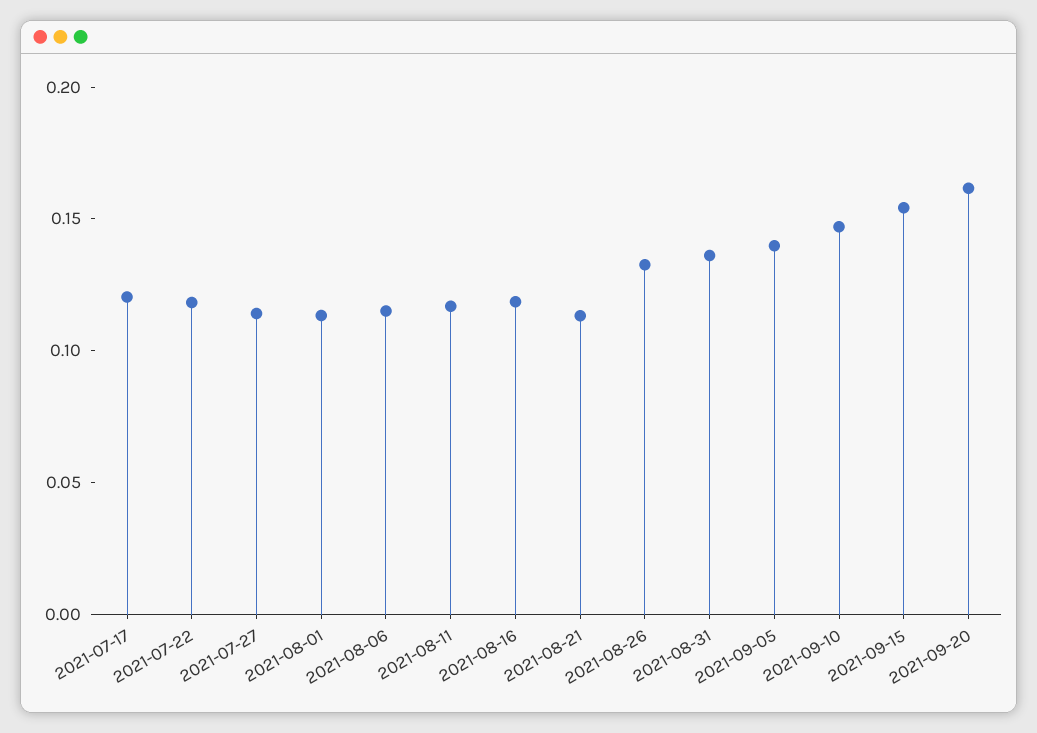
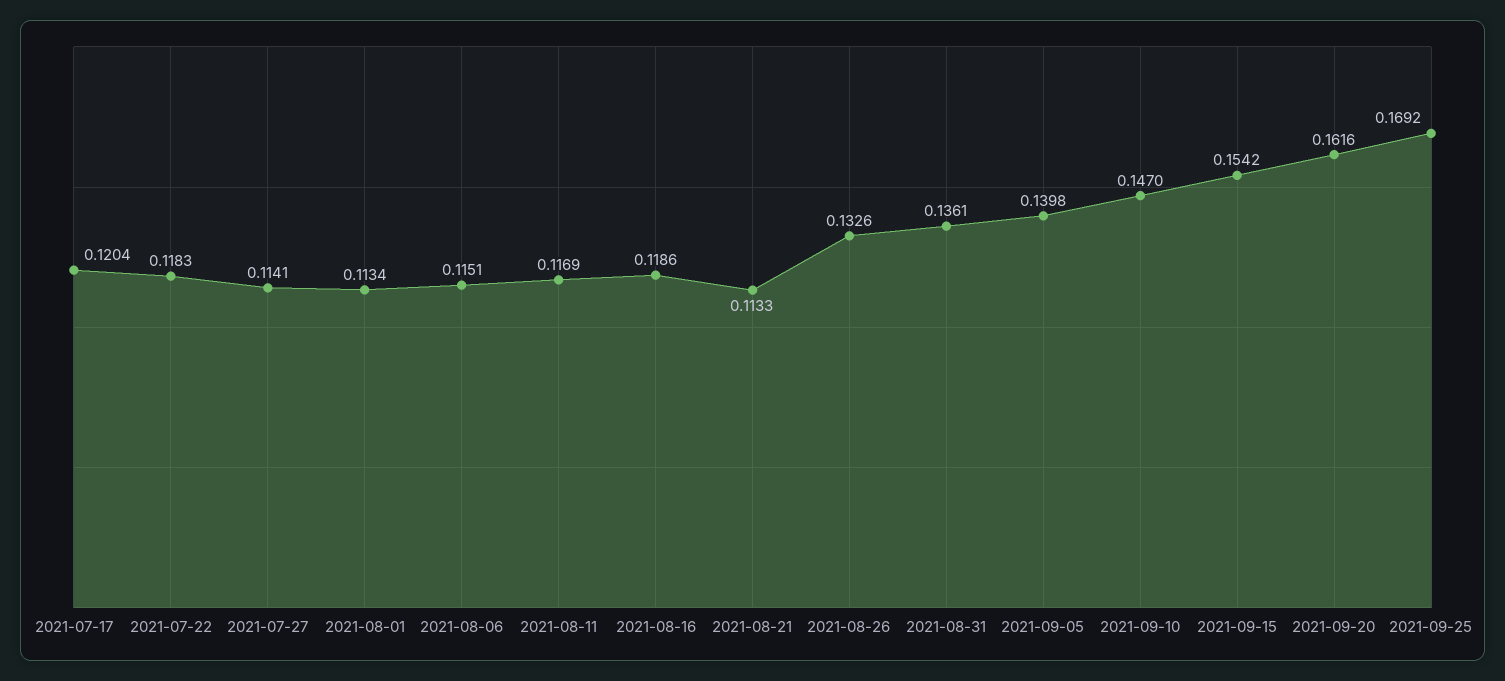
2021-09-25: none -> 0.1692

